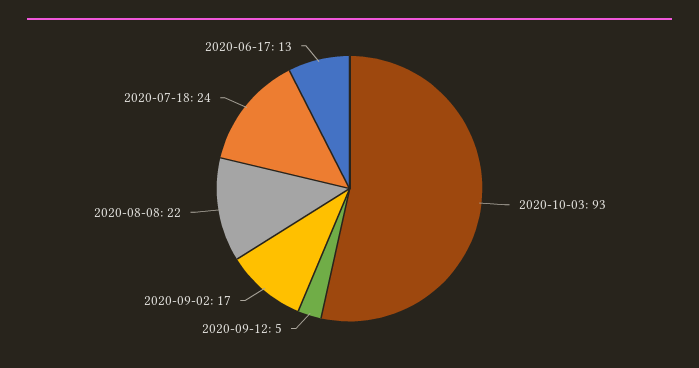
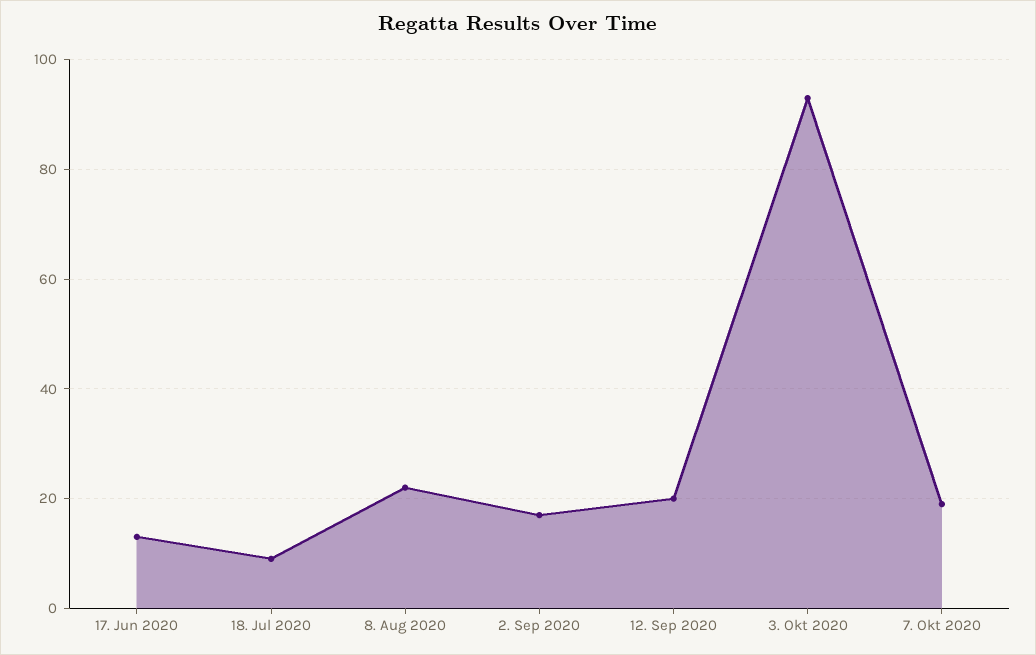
2020-09-12: 5 -> 20
2020-07-18: 24 -> 10
7. Okt 2020: none -> 20

